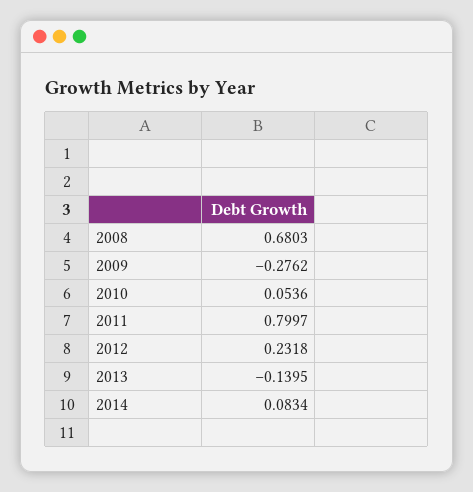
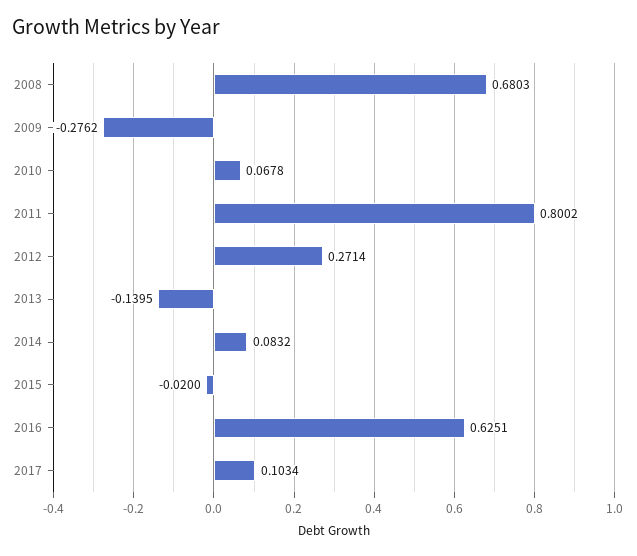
2010: 0.0536 -> 0.0678
2011: 0.7997 -> 0.8002
2012: 0.2318 -> 0.2714
2014: 0.0834 -> 0.0832
2015: none -> -0.02
2016: none -> 0.6251
2017: none -> 0.1034

